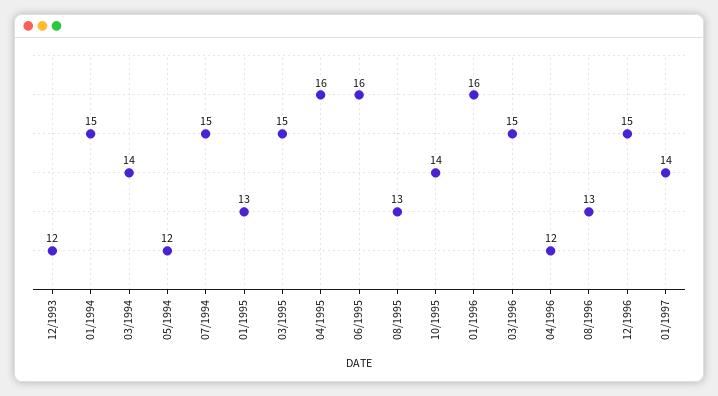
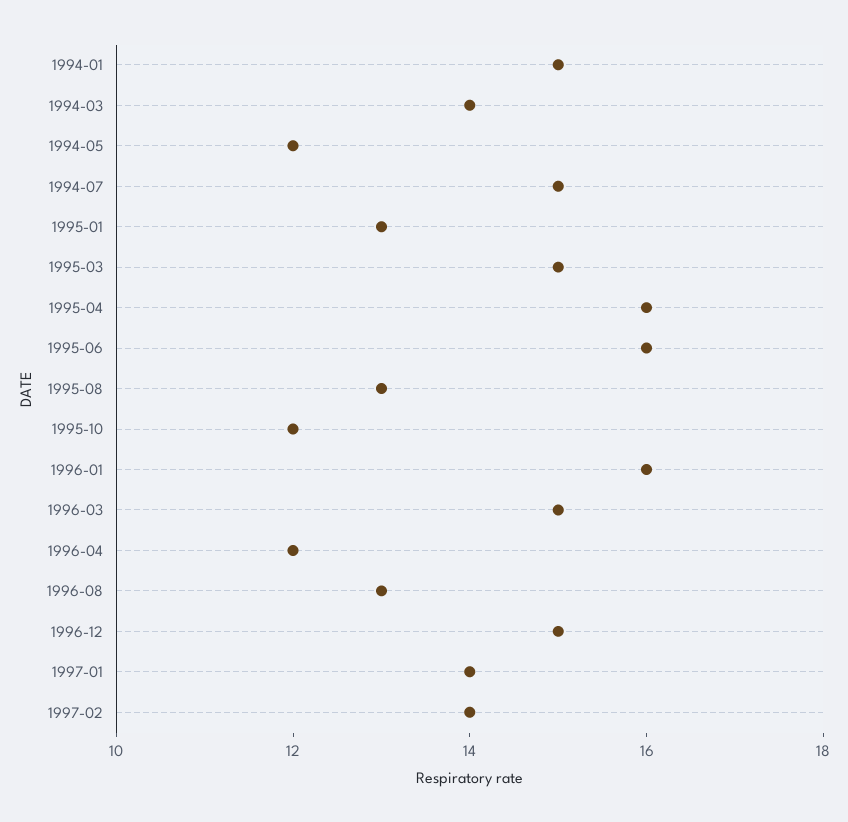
12/1993: 12 -> none
10/1995: 14 -> 12
1997-02: none -> 14

